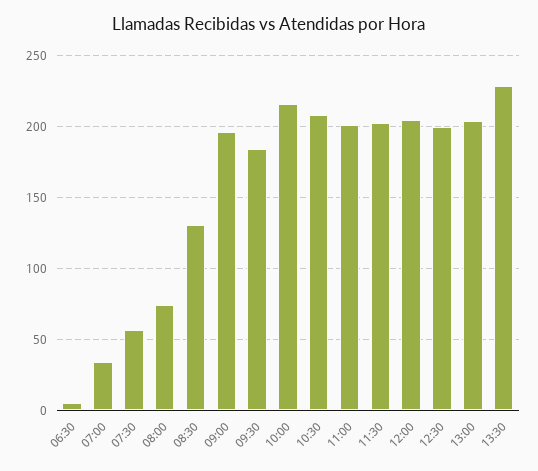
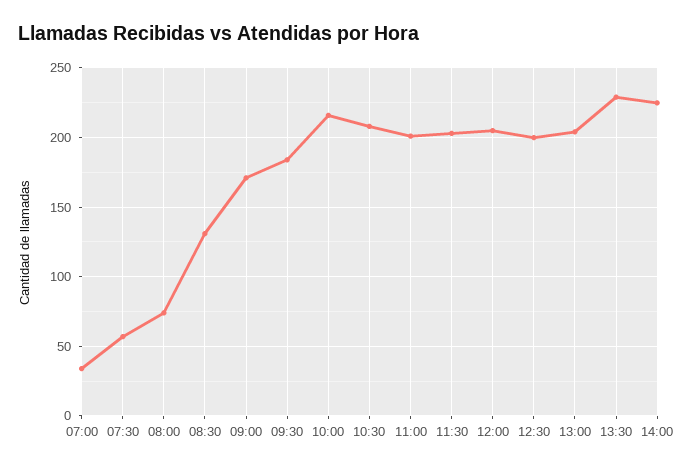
06:30: 5 -> none
09:00: 195 -> 170
14:00: none -> 225

